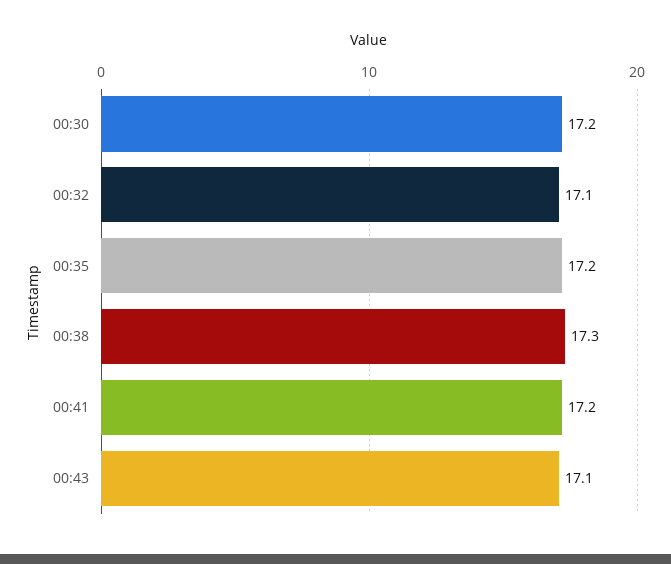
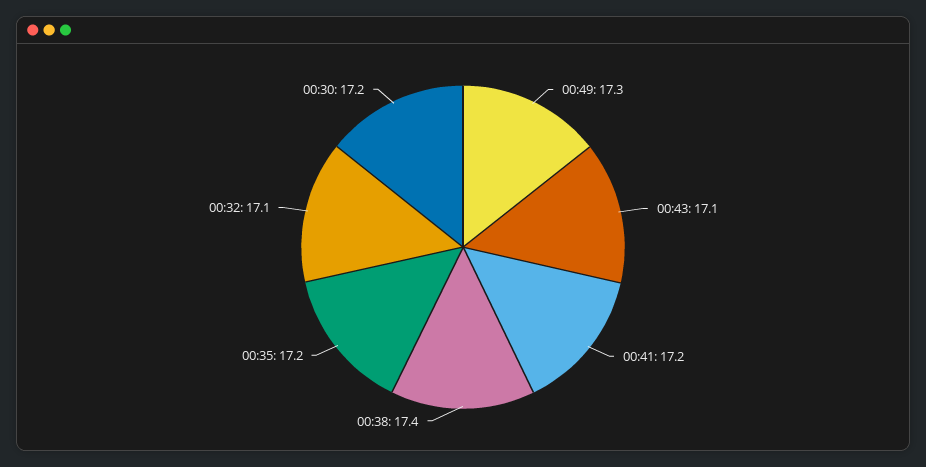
00:38: 17.3 -> 17.4
00:49: none -> 17.3

